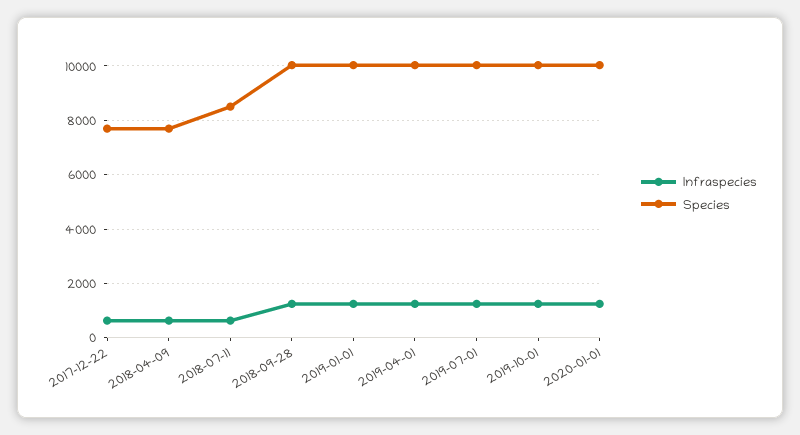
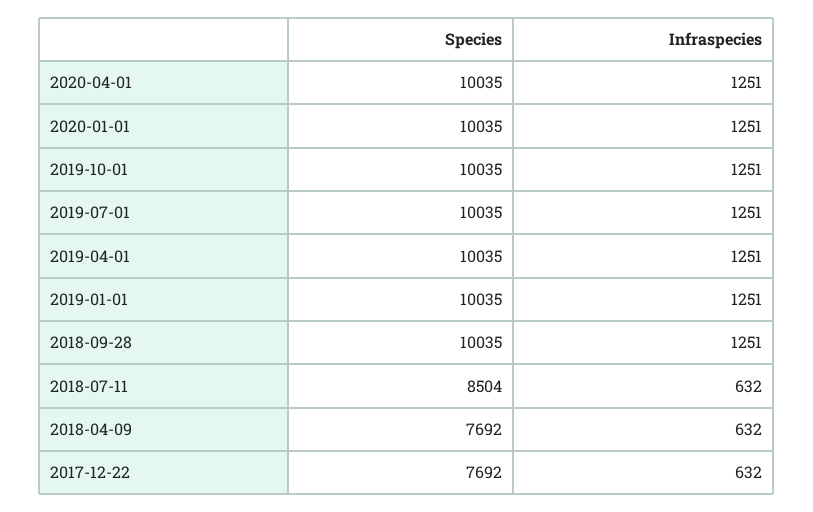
Species, 2020-04-01: none -> 10035
Infraspecies, 2020-04-01: none -> 1251

